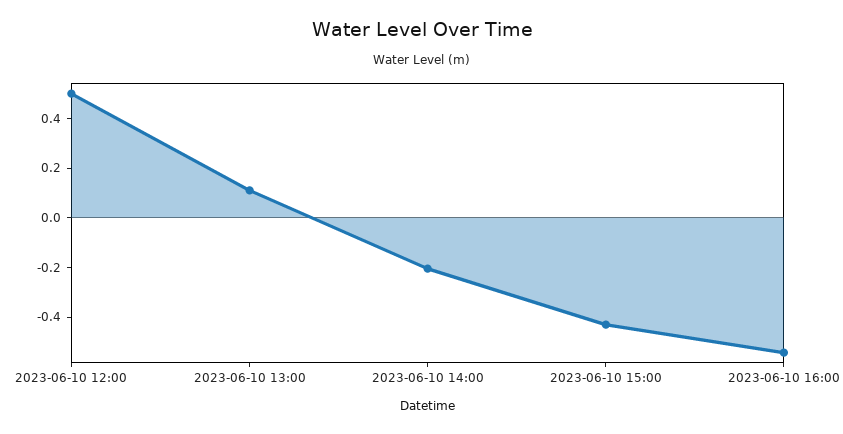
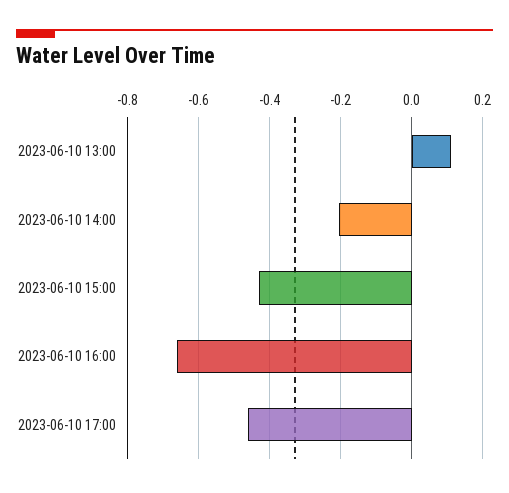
2023-06-10 12:00: 0.5 -> none
2023-06-10 16:00: -0.55 -> -0.66
2023-06-10 17:00: none -> -0.46

